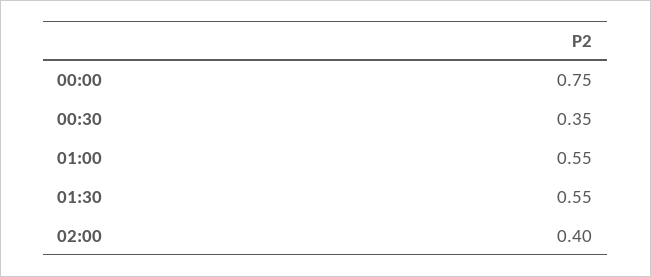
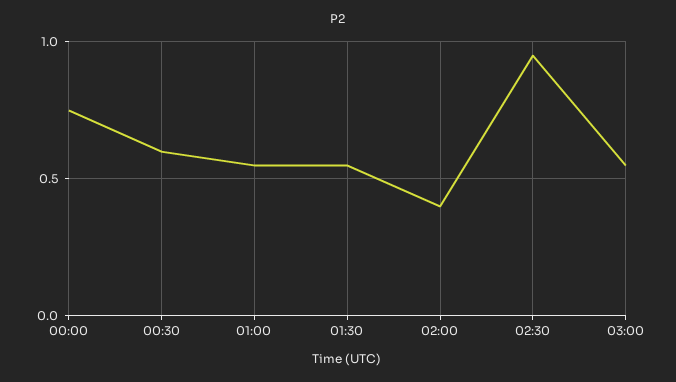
00:30: 0.35 -> 0.6
02:30: none -> 0.95
03:00: none -> 0.55

